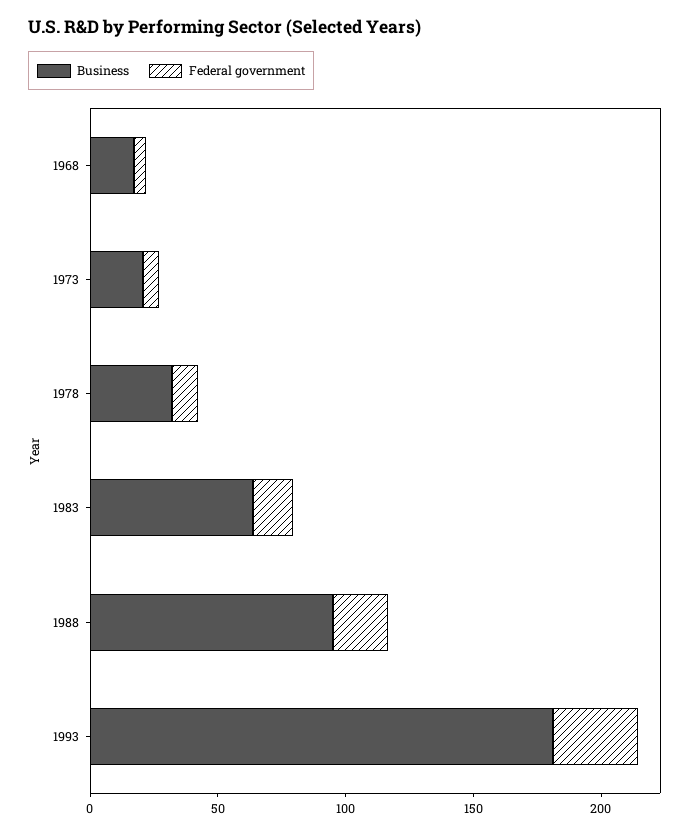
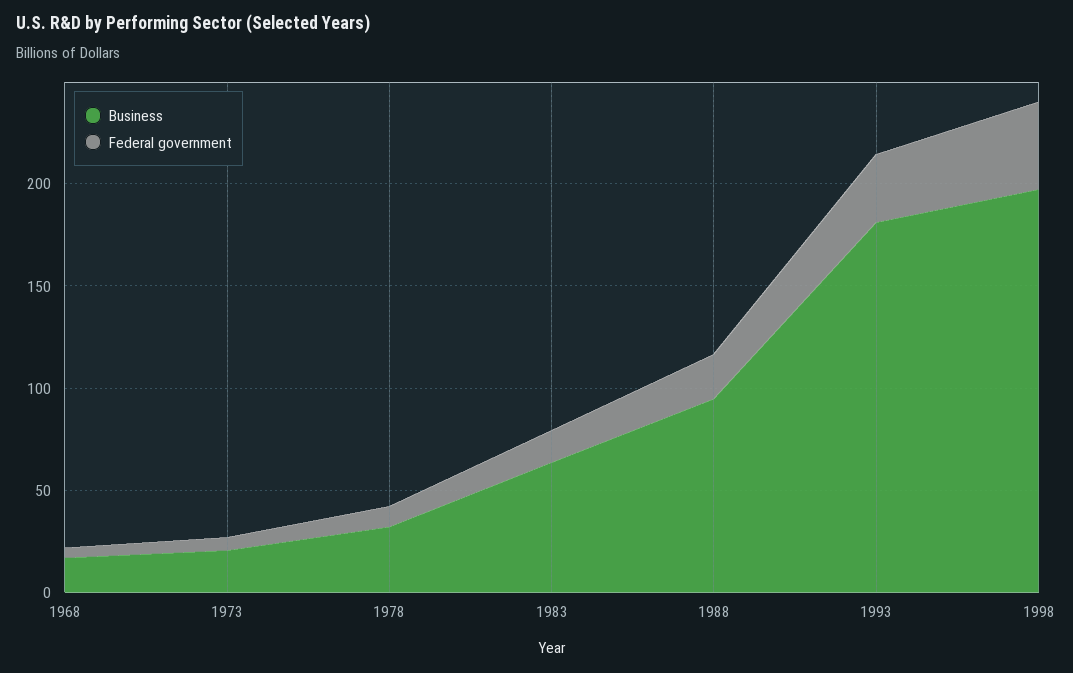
Business, 1998: none -> 200
Federal government, 1998: none -> 40

